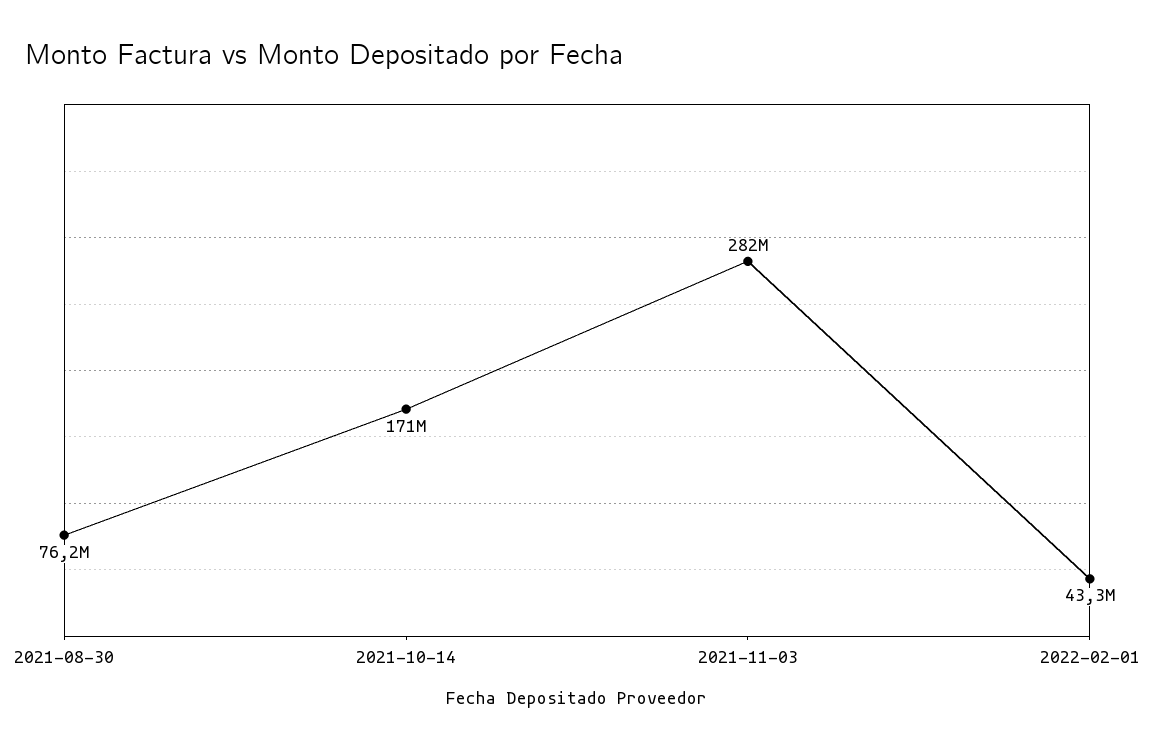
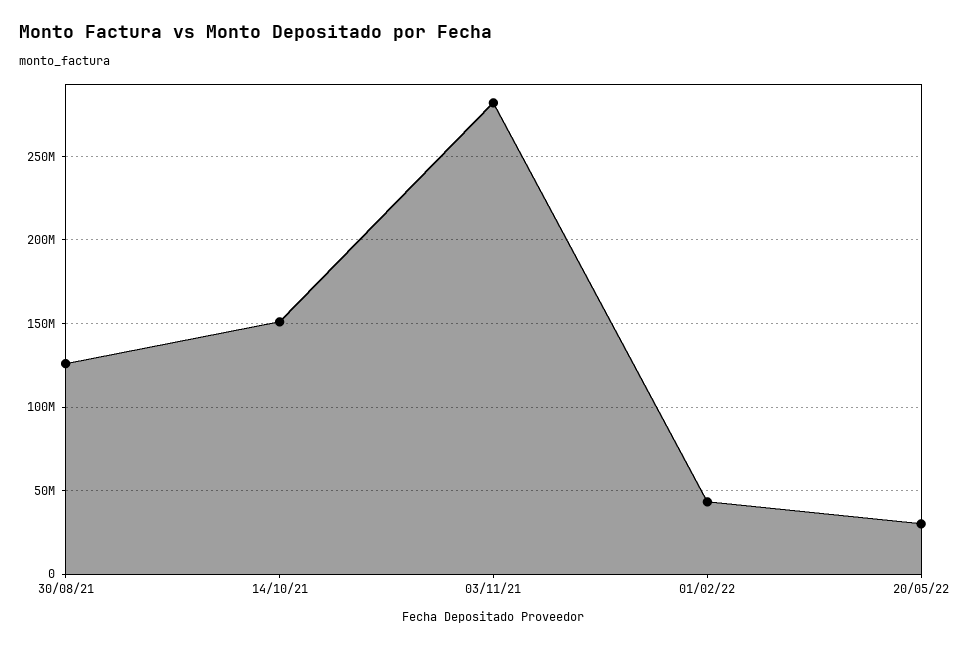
2021-08-30: 76200000 -> 125000000
2021-10-14: 171000000 -> 150000000
20/05/22: none -> 30000000

